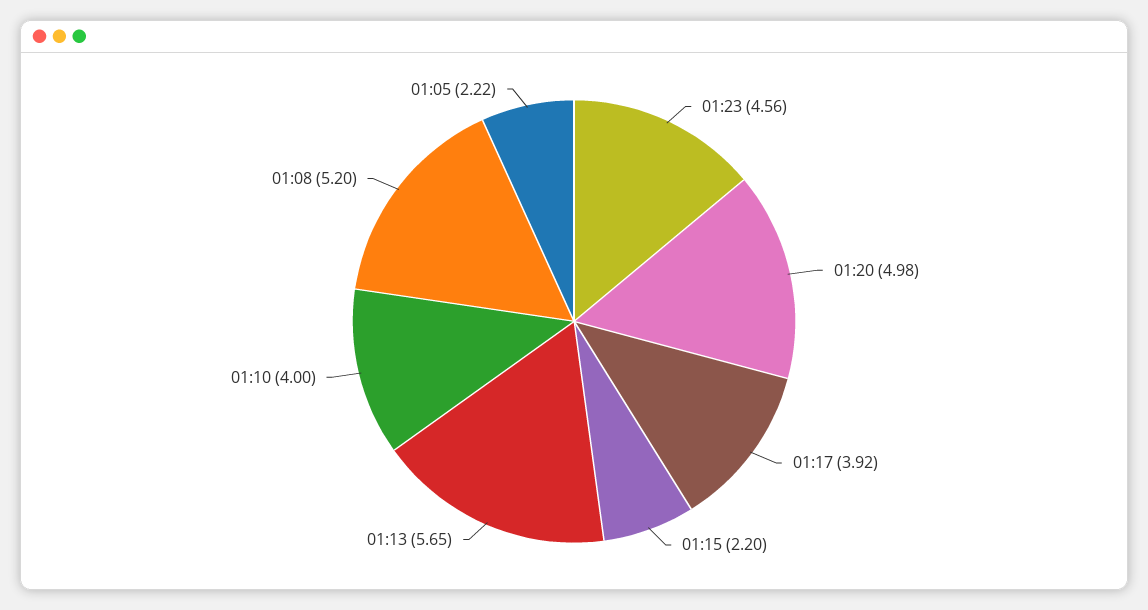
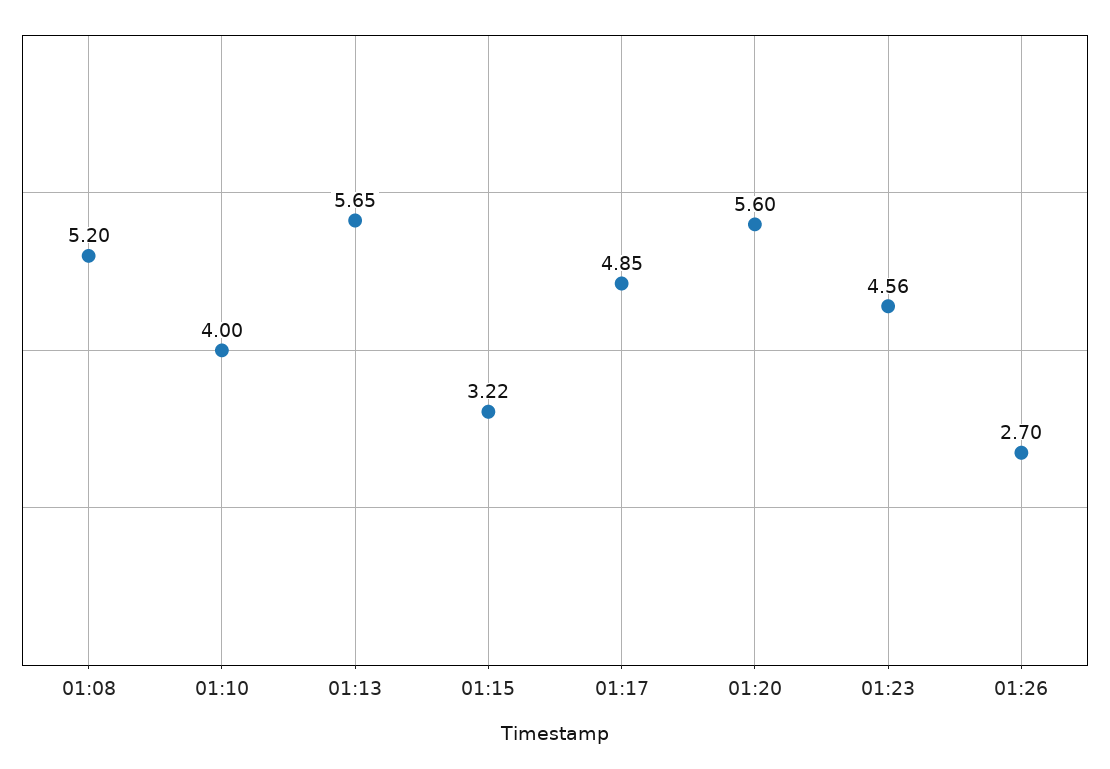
01:20: 4.98 -> 5.6
01:17: 3.92 -> 4.85
01:15: 2.2 -> 3.22
01:05: 2.22 -> none
01:26: none -> 2.7

